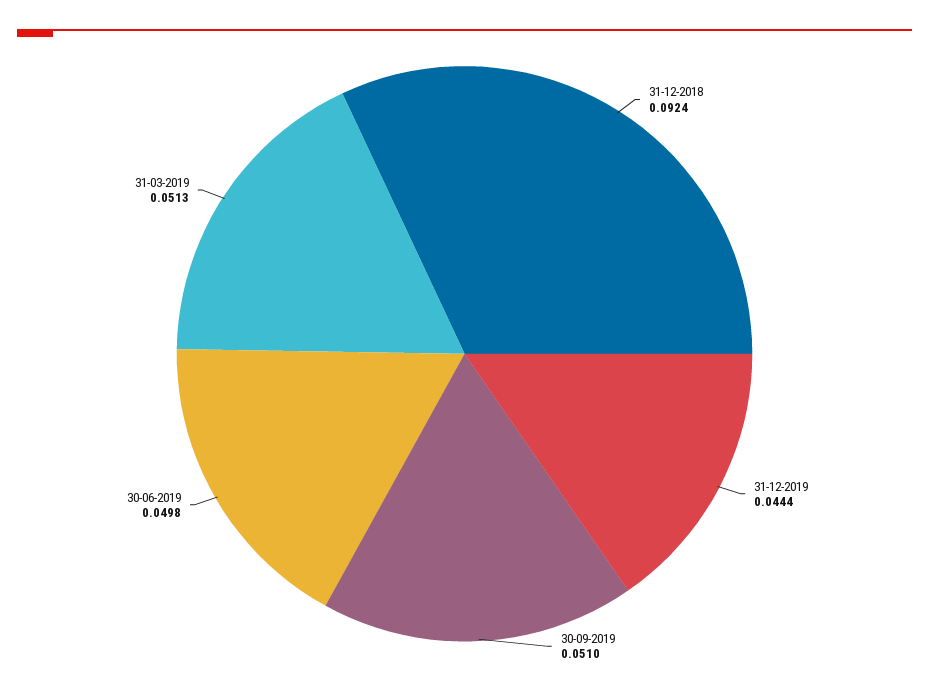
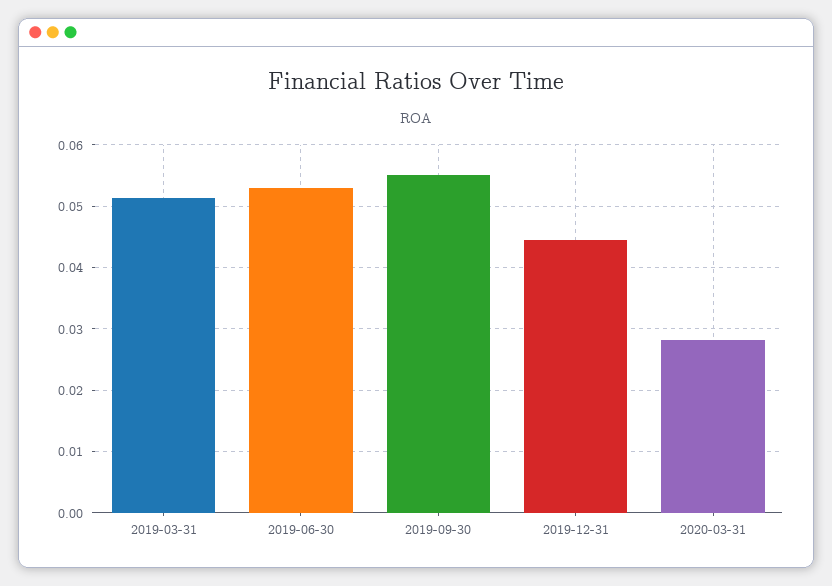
31-12-2018: 0.0924 -> none
30-09-2019: 0.051 -> 0.055
30-06-2019: 0.0498 -> 0.053
2020-03-31: none -> 0.028

